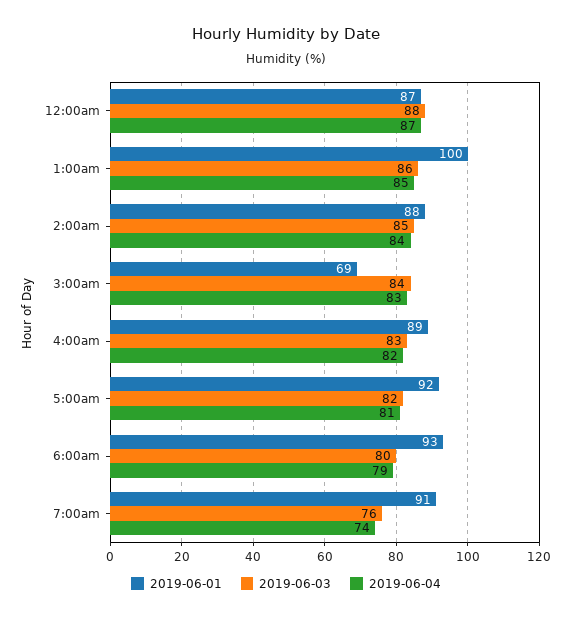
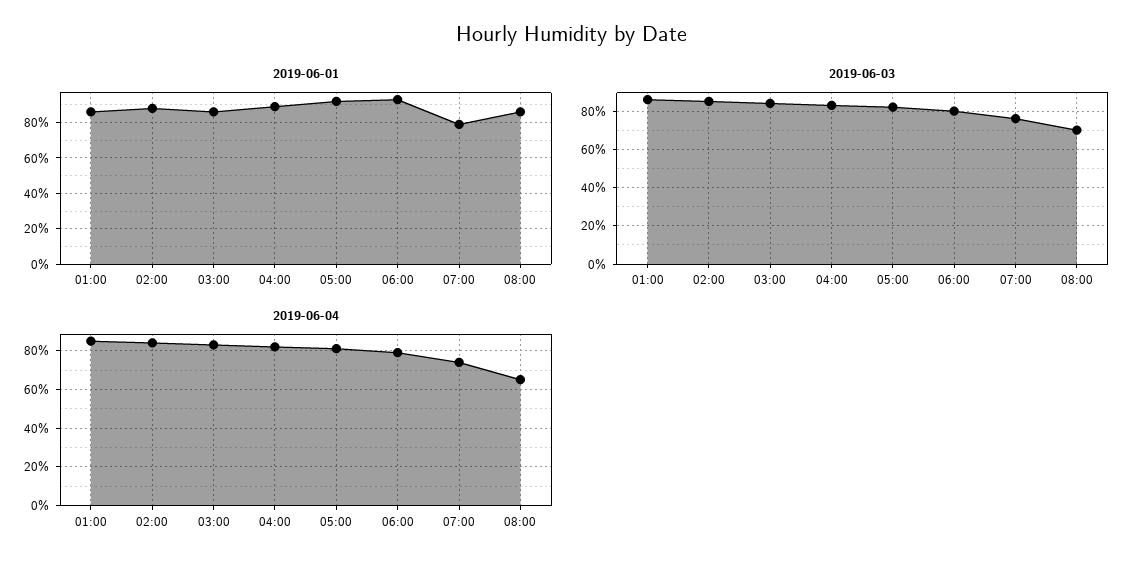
2019-06-01, 12:00am: 87 -> none
2019-06-03, 12:00am: 88 -> none
2019-06-04, 12:00am: 87 -> none
2019-06-01, 1:00am: 100 -> 85
2019-06-01, 3:00am: 69 -> 85
2019-06-01, 7:00am: 91 -> 80
2019-06-01, 08:00: none -> 85
2019-06-03, 08:00: none -> 70
2019-06-04, 08:00: none -> 65

